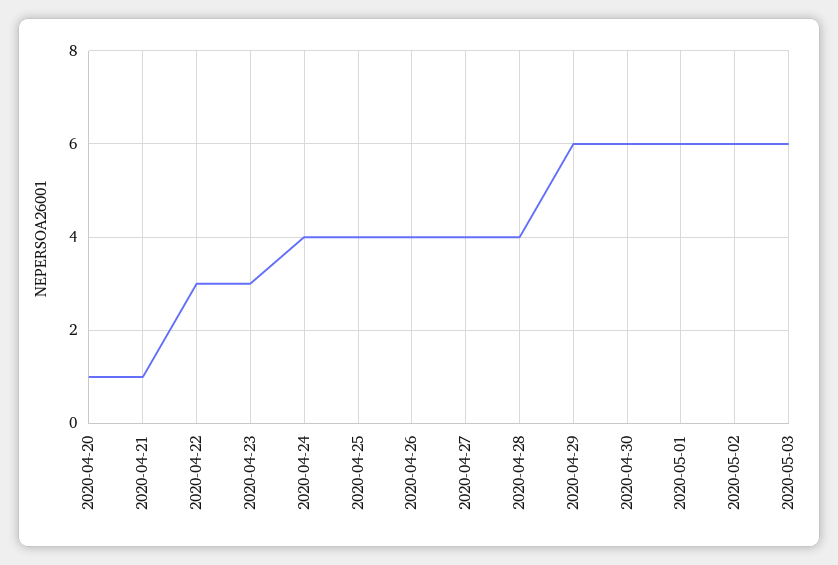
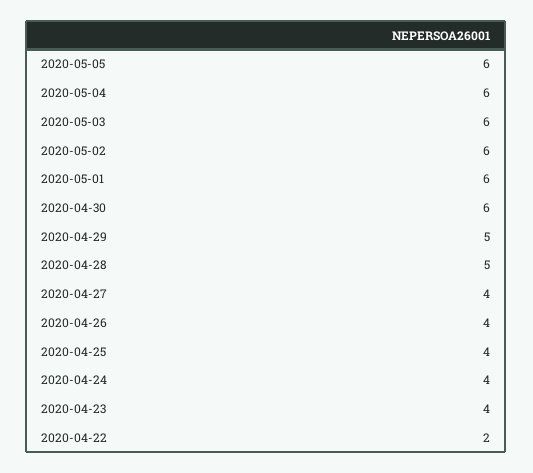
2020-04-20: 1 -> none
2020-04-21: 1 -> none
2020-04-22: 3 -> 2
2020-04-23: 3 -> 4
2020-04-28: 4 -> 5
2020-04-29: 6 -> 5
2020-05-05: none -> 6
2020-05-04: none -> 6

